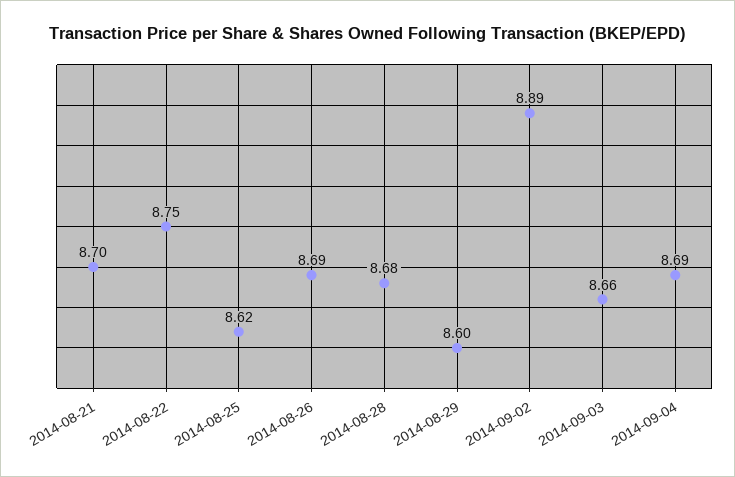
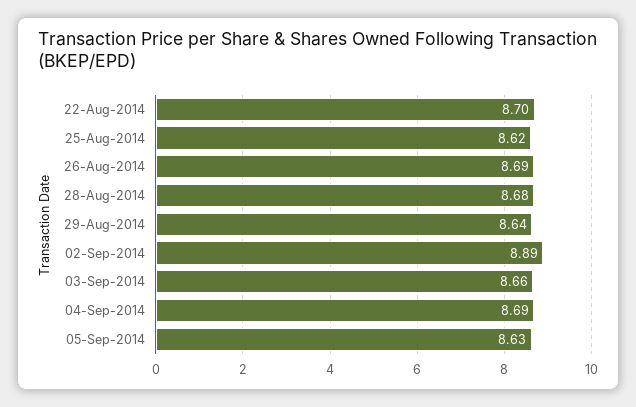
2014-08-21: 8.7 -> none
2014-08-22: 8.75 -> 8.7
2014-08-29: 8.6 -> 8.64
05-Sep-2014: none -> 8.63

